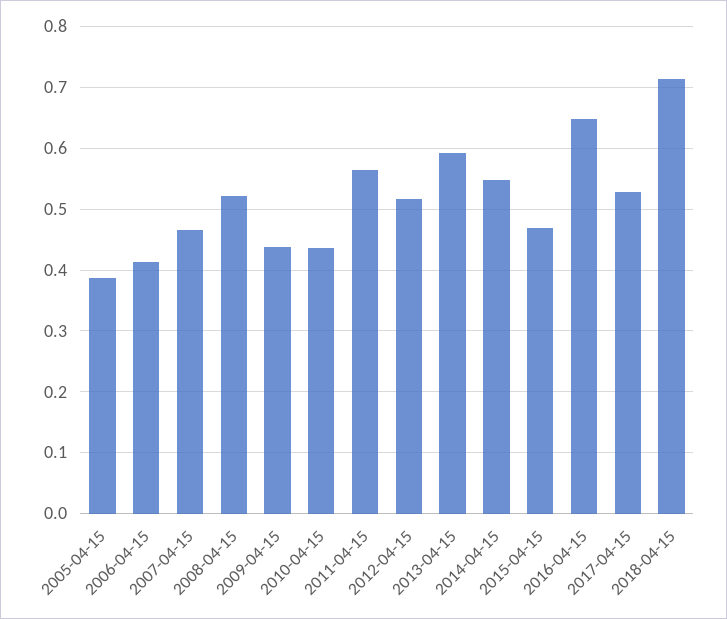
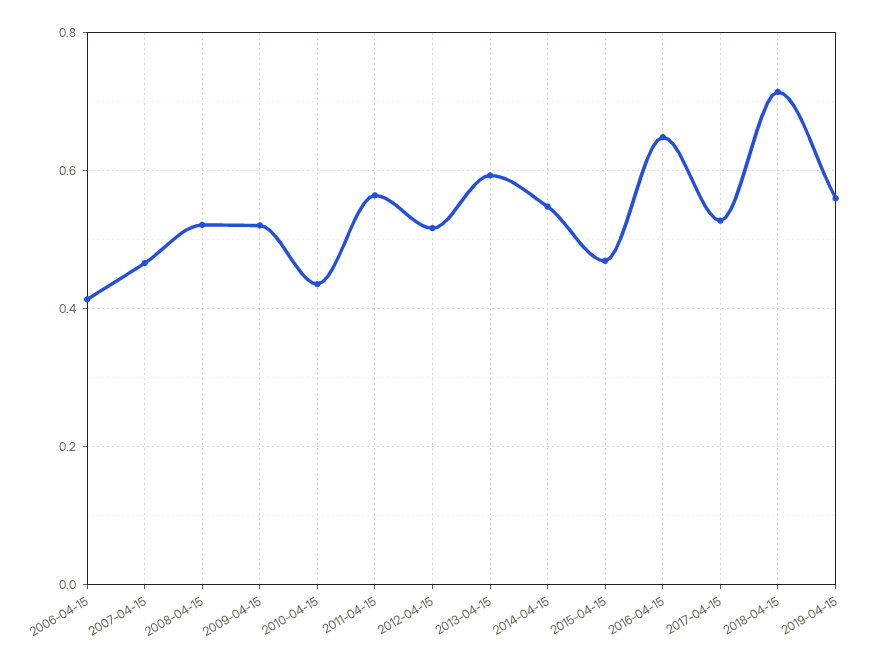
2005-04-15: 0.39 -> none
2009-04-15: 0.44 -> 0.52
2019-04-15: none -> 0.56

